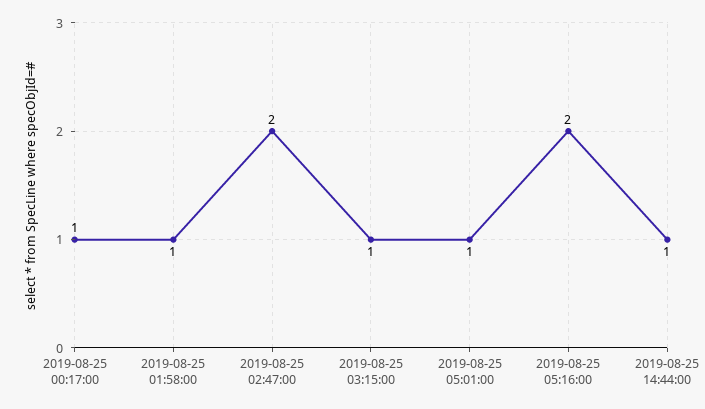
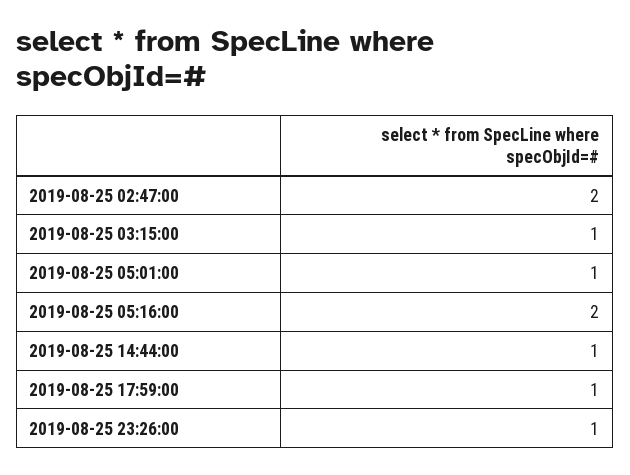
2019-08-25 00:17:00: 1 -> none
2019-08-25 01:58:00: 1 -> none
2019-08-25 17:59:00: none -> 1
2019-08-25 23:26:00: none -> 1

